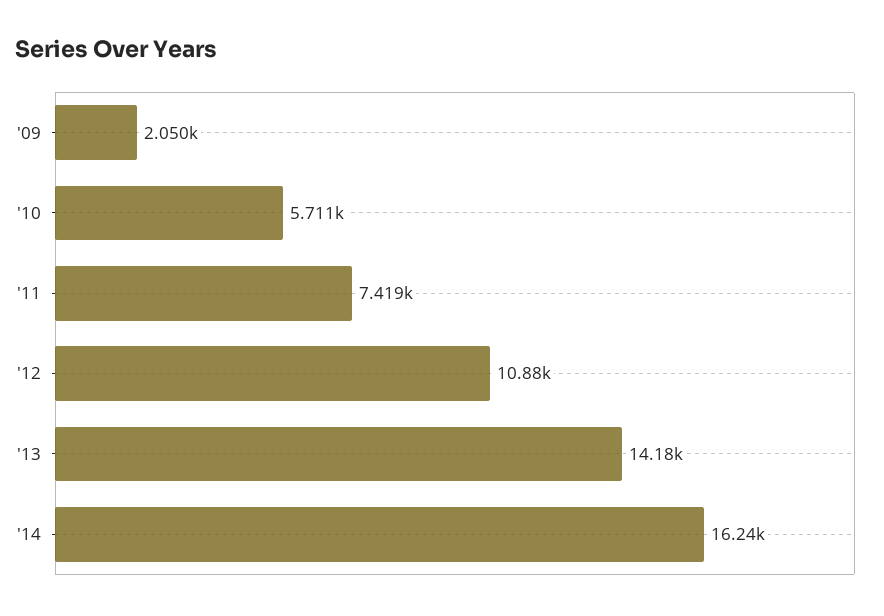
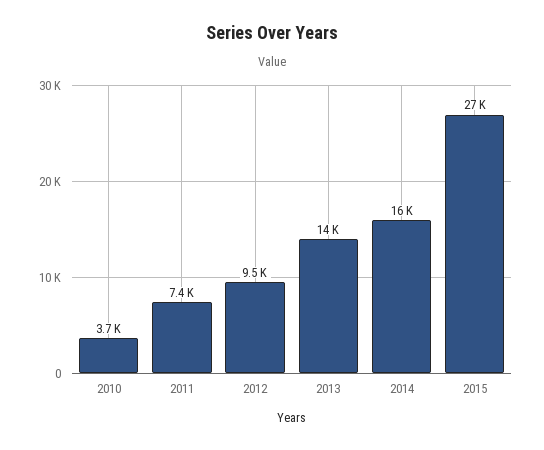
'09: 2050 -> none
'10: 5711 -> 3700
'12: 10880 -> 9500
2015: none -> 27000

